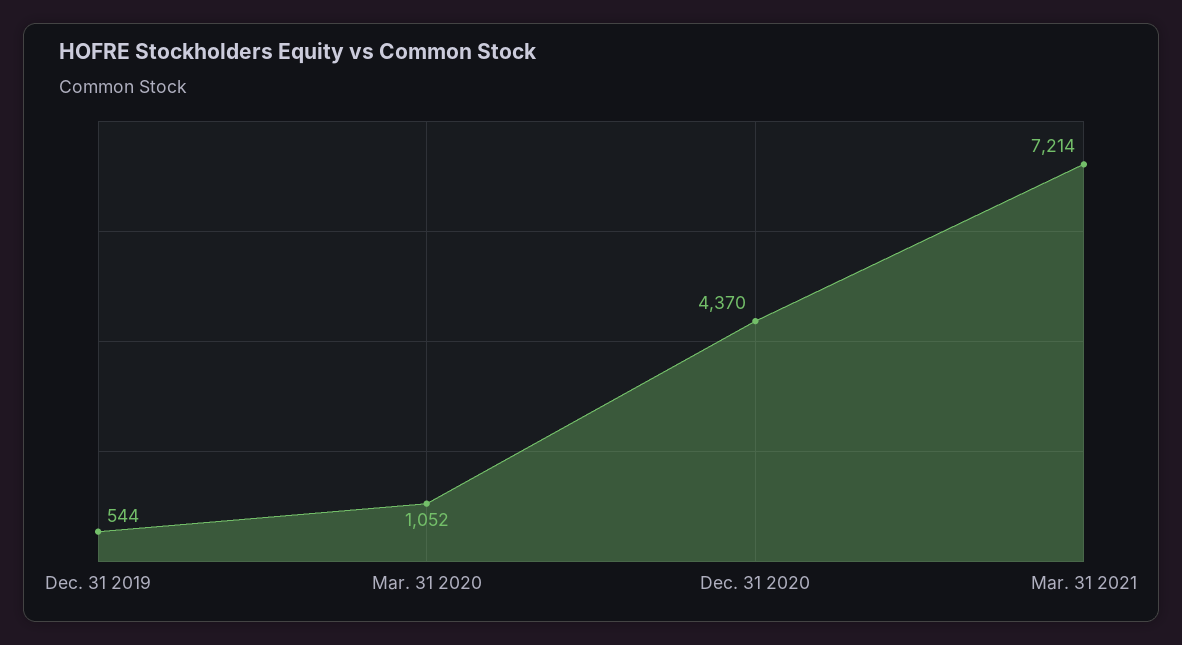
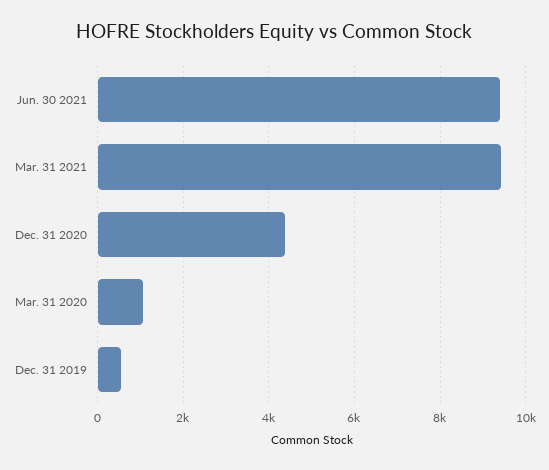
Mar. 31 2021: 7214 -> 9400
Jun. 30 2021: none -> 9400

